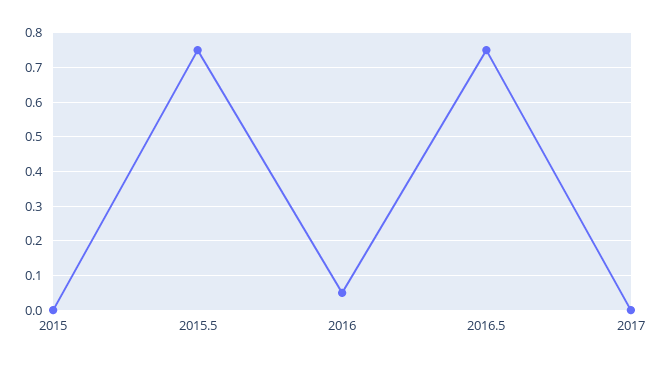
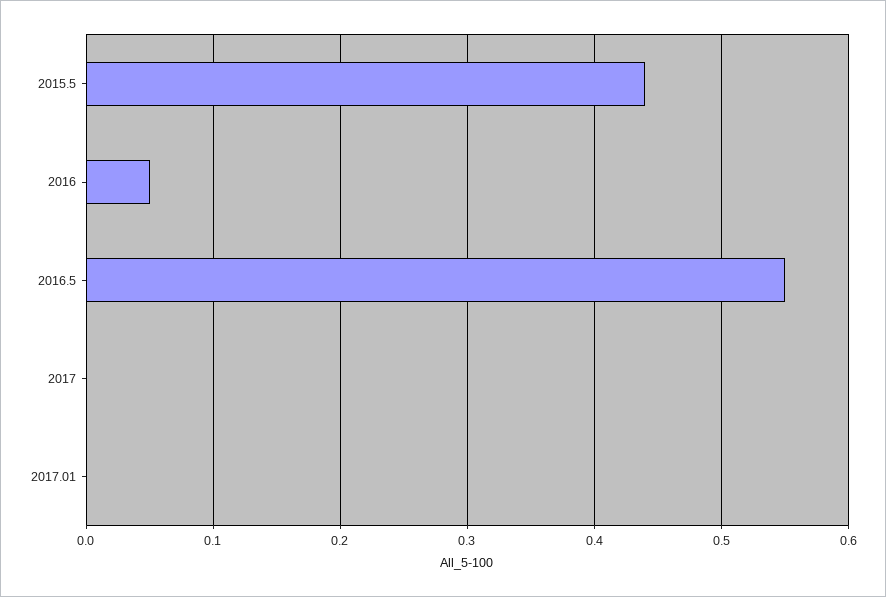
2015: 0 -> none
2015.5: 0.75 -> 0.44
2016.5: 0.75 -> 0.55
2017.01: none -> 0

